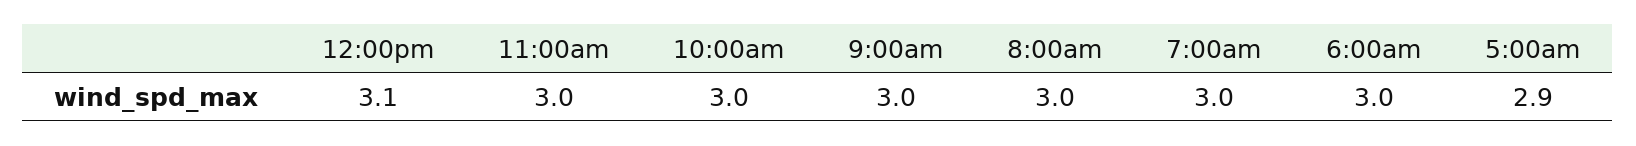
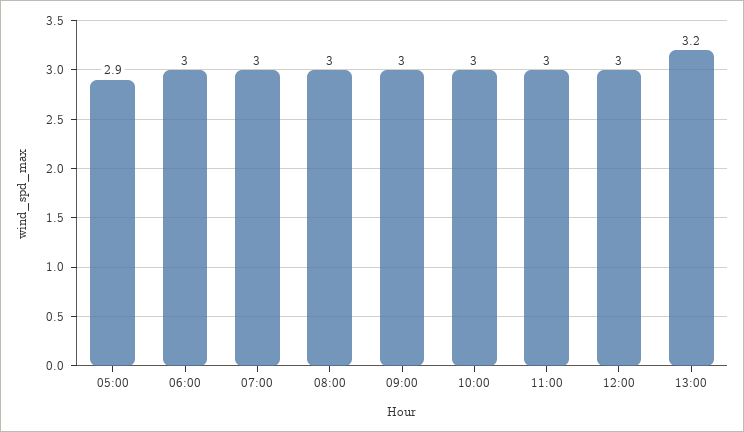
12:00pm: 3.1 -> 3
13:00: none -> 3.2

